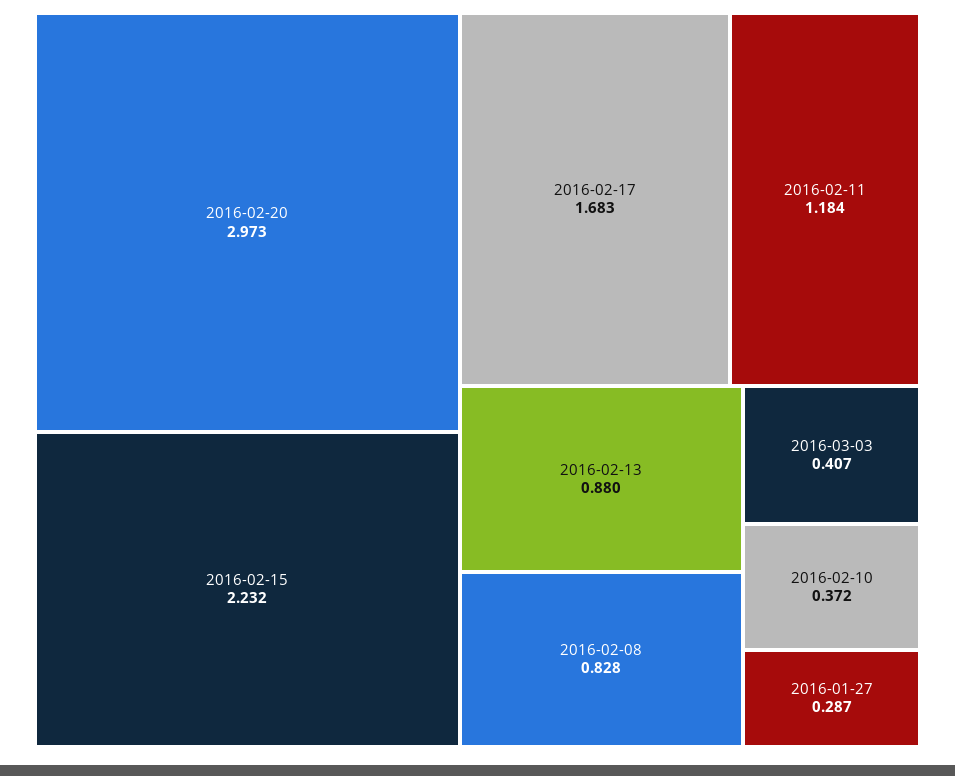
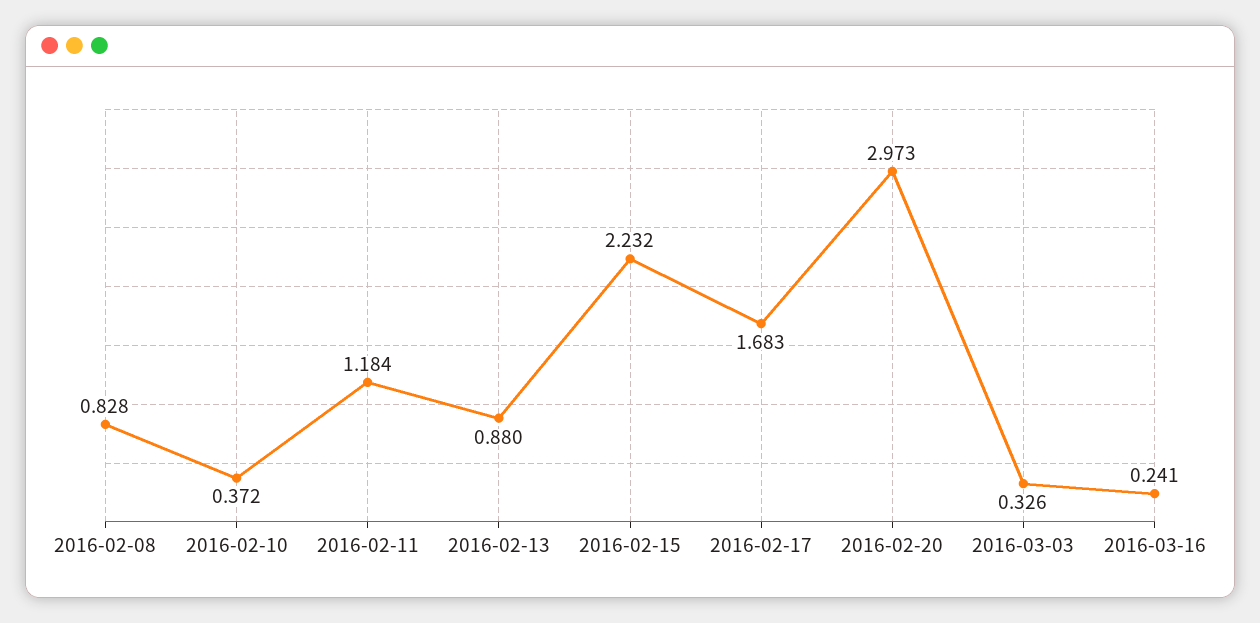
2016-03-03: 0.407 -> 0.326
2016-01-27: 0.287 -> none
2016-03-16: none -> 0.241

